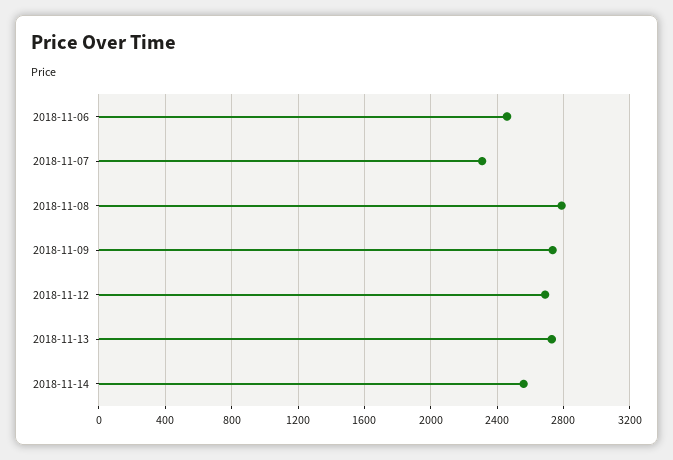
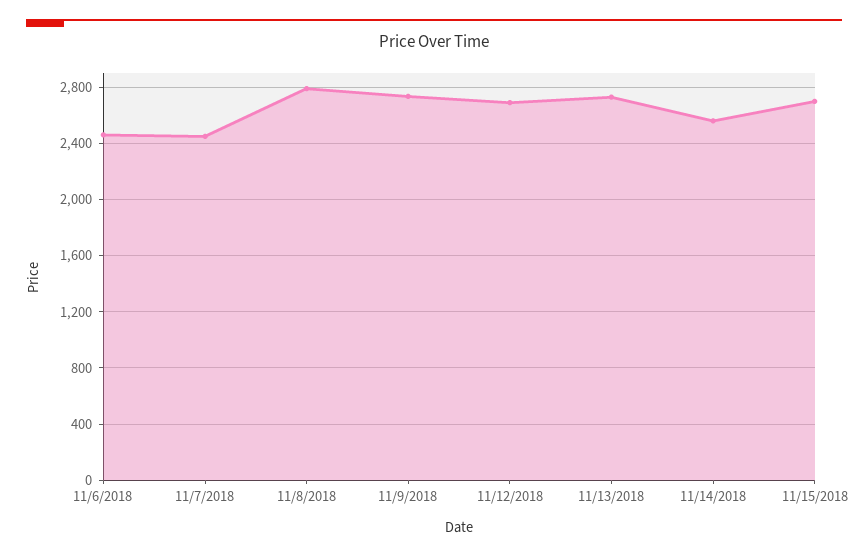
2018-11-07: 2300 -> 2450
11/15/2018: none -> 2700

